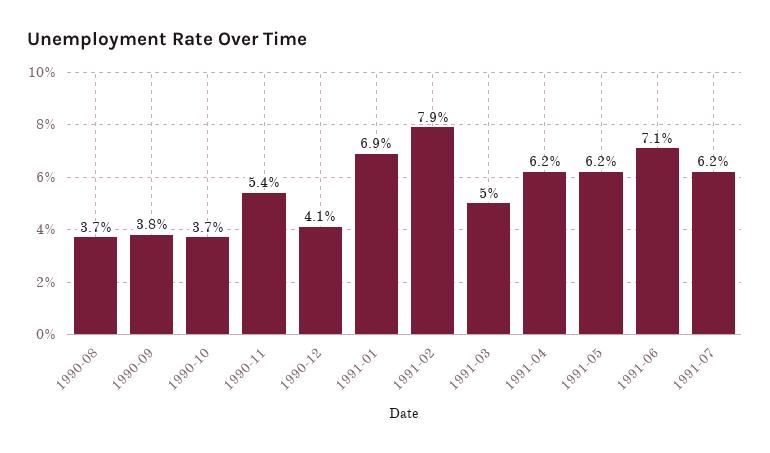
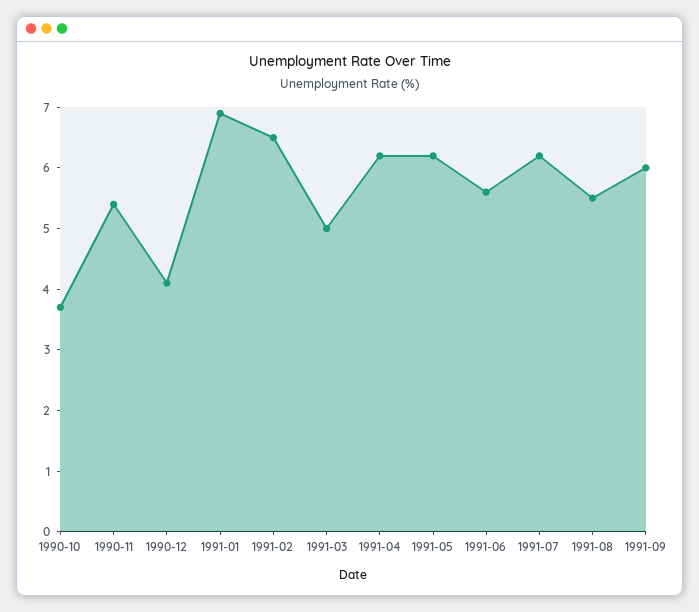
1990-08: 3.7 -> none
1990-09: 3.8 -> none
1991-02: 7.9 -> 6.5
1991-06: 7.1 -> 5.5
1991-08: none -> 5.5
1991-09: none -> 6

